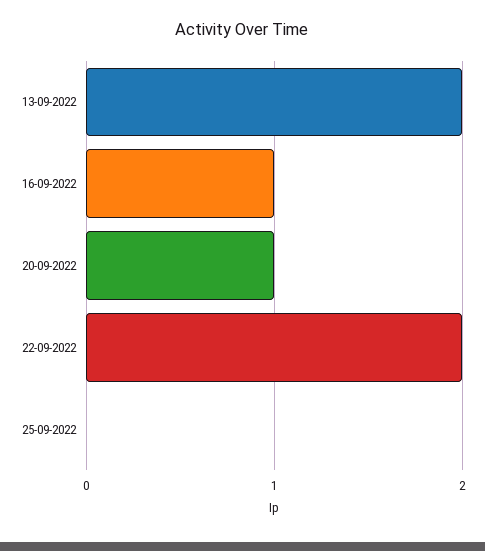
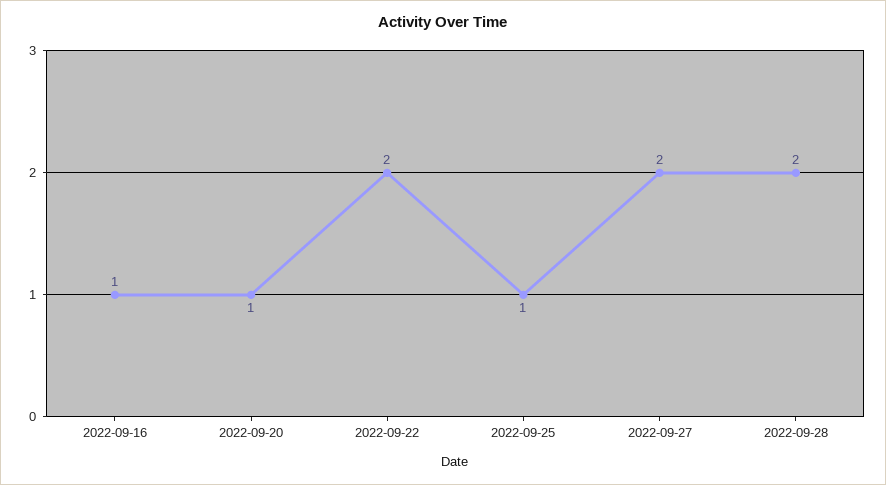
13-09-2022: 2 -> none
25-09-2022: 0 -> 1
2022-09-27: none -> 2
2022-09-28: none -> 2

